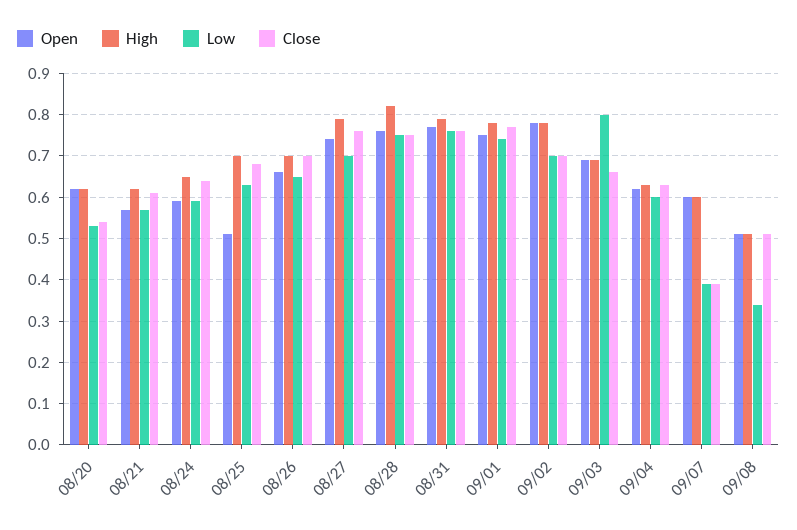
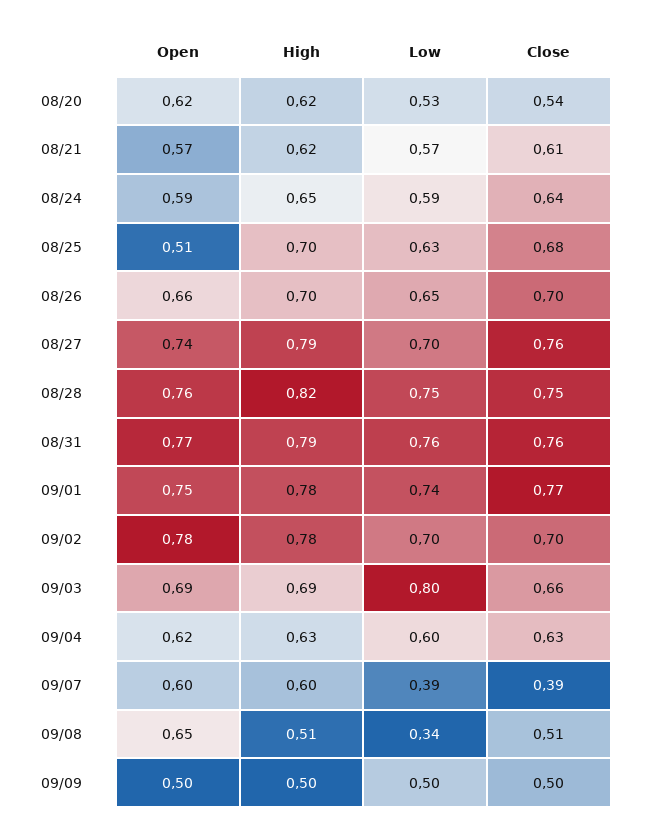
Open, 09/08: 0.5 -> 0.65
Open, 09/09: none -> 0.5
High, 09/09: none -> 0.5
Low, 09/09: none -> 0.5
Close, 09/09: none -> 0.5

